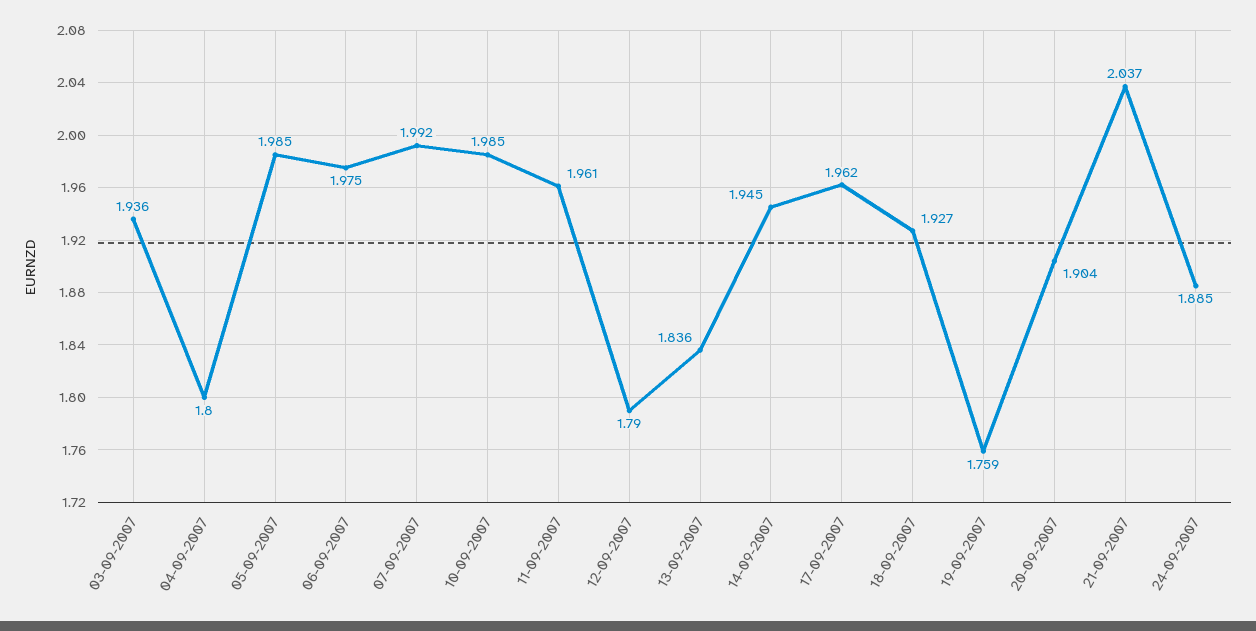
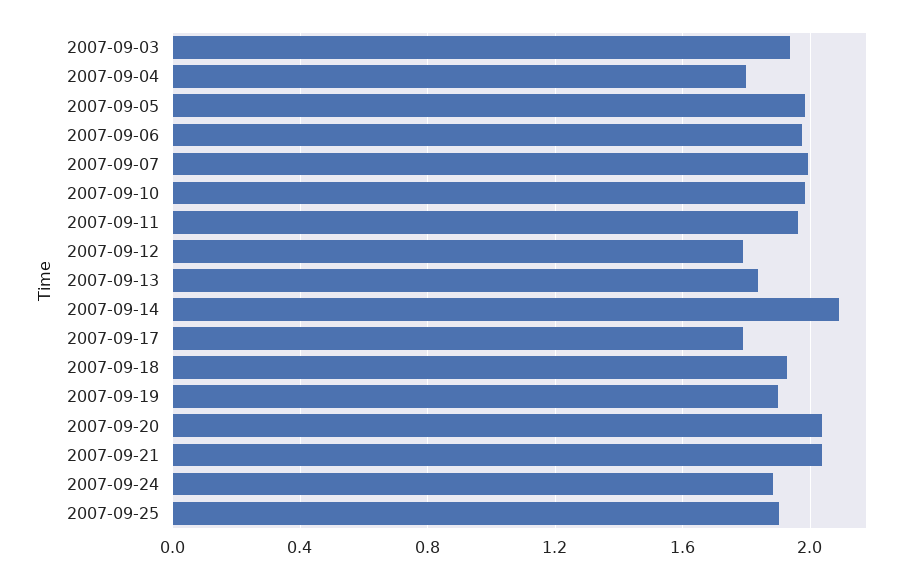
14-09-2007: 1.945 -> 2.1
17-09-2007: 1.962 -> 1.8
19-09-2007: 1.759 -> 1.9
20-09-2007: 1.904 -> 2.05
2007-09-25: none -> 1.9

